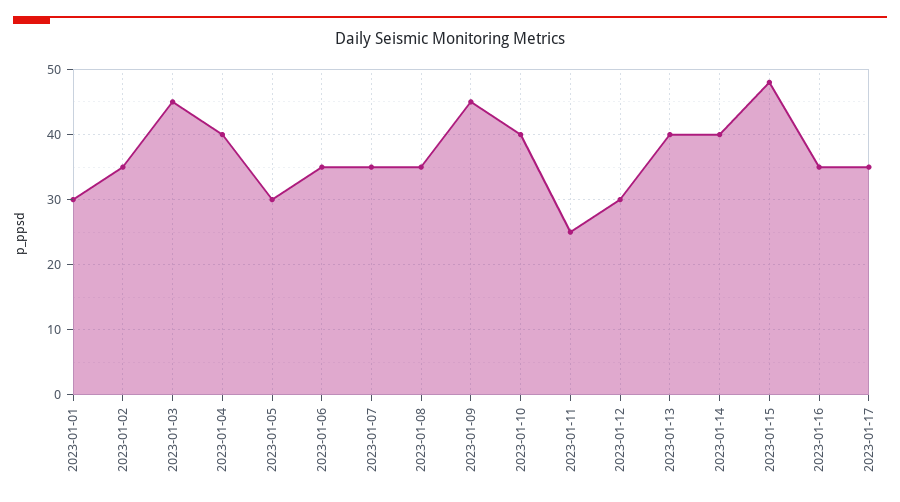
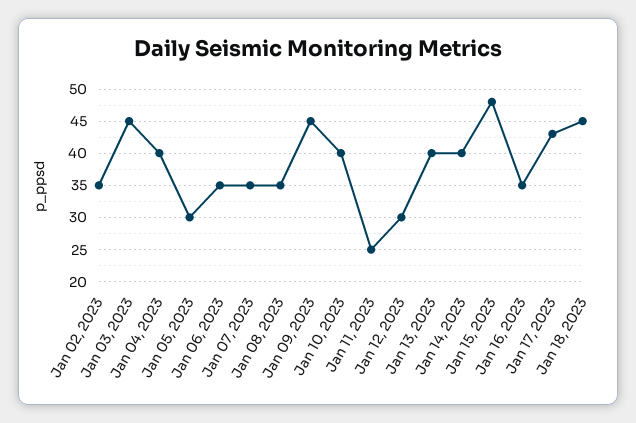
2023-01-01: 30 -> none
2023-01-17: 35 -> 43
Jan 18, 2023: none -> 45

